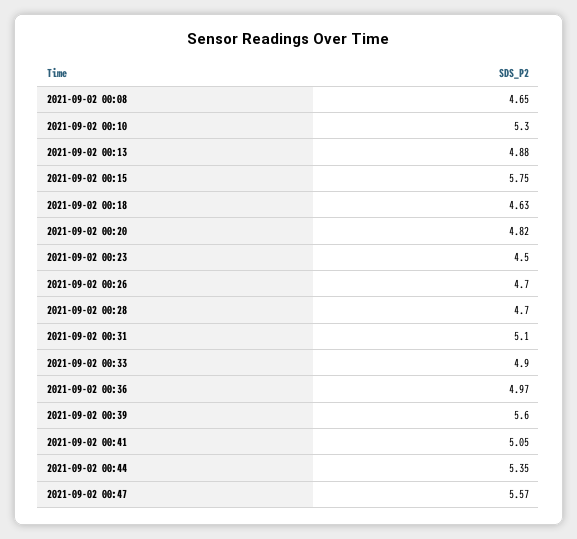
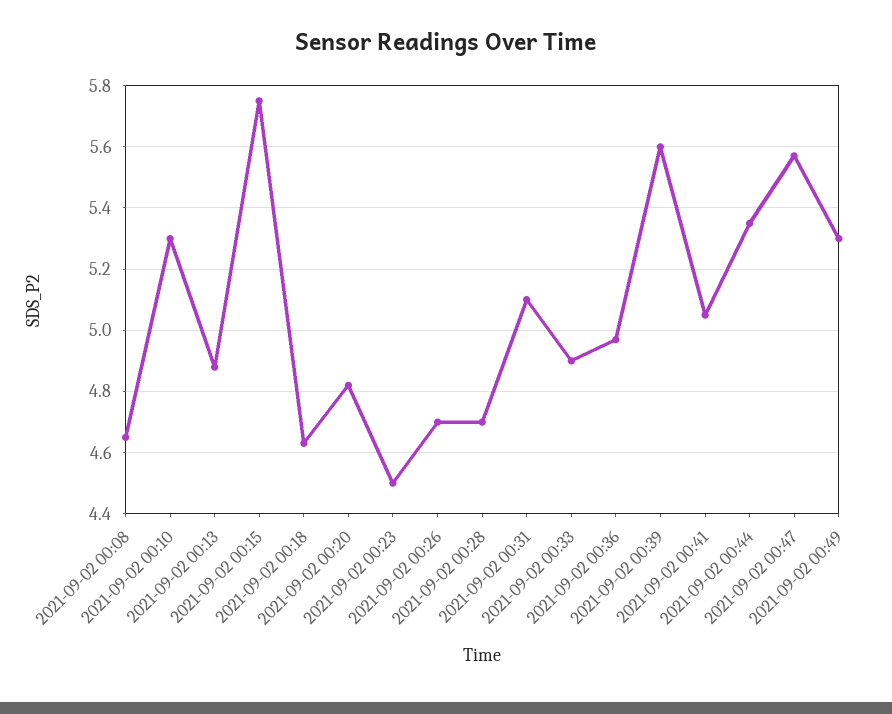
2021-09-02 00:49: none -> 5.3

